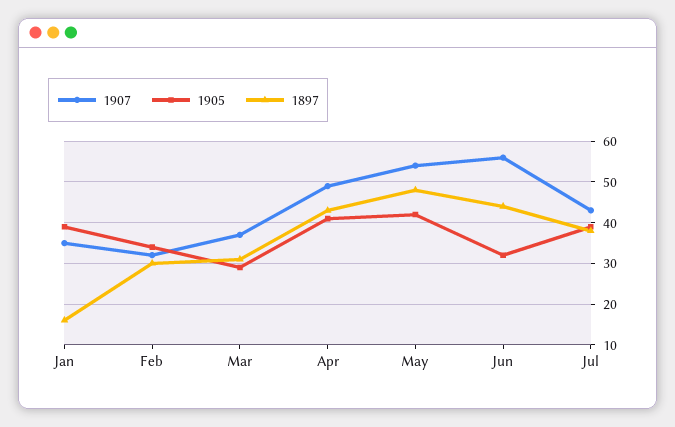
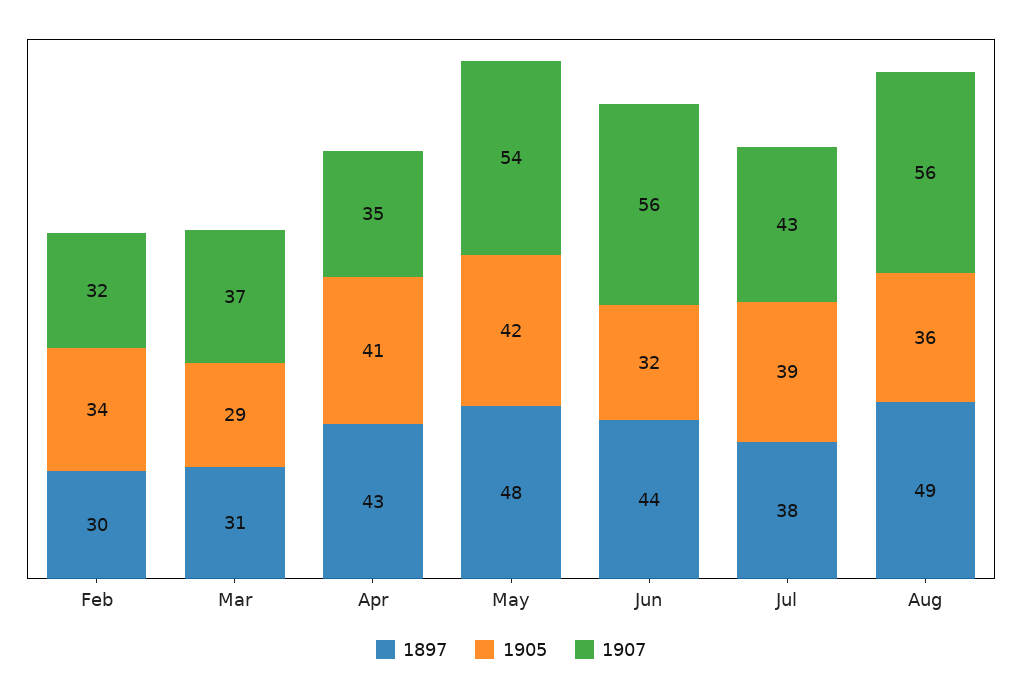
1907, Jan: 35 -> none
1905, Jan: 40 -> none
1897, Jan: 15 -> none
1907, Apr: 50 -> 35
1897, Aug: none -> 49
1905, Aug: none -> 36
1907, Aug: none -> 56

